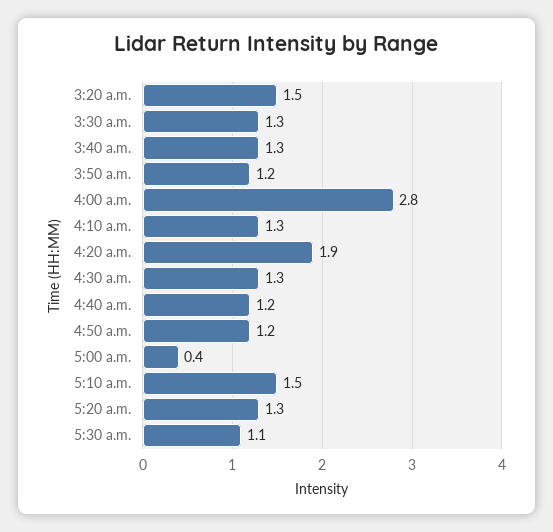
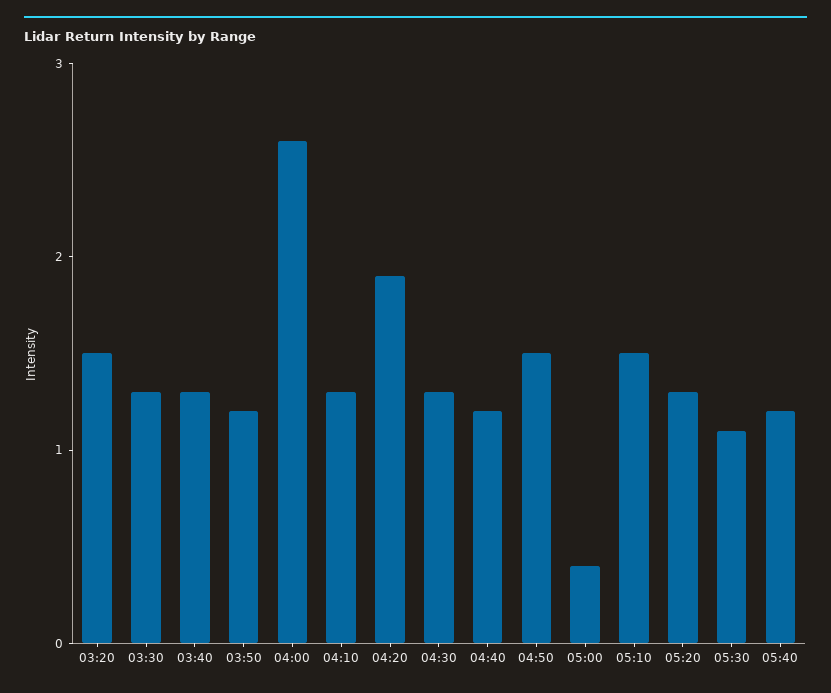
4:00 a.m.: 2.8 -> 2.6
4:50 a.m.: 1.2 -> 1.5
05:40: none -> 1.2

